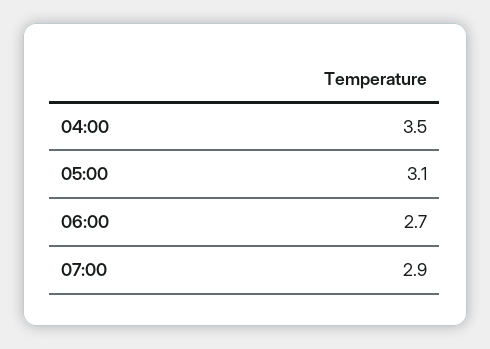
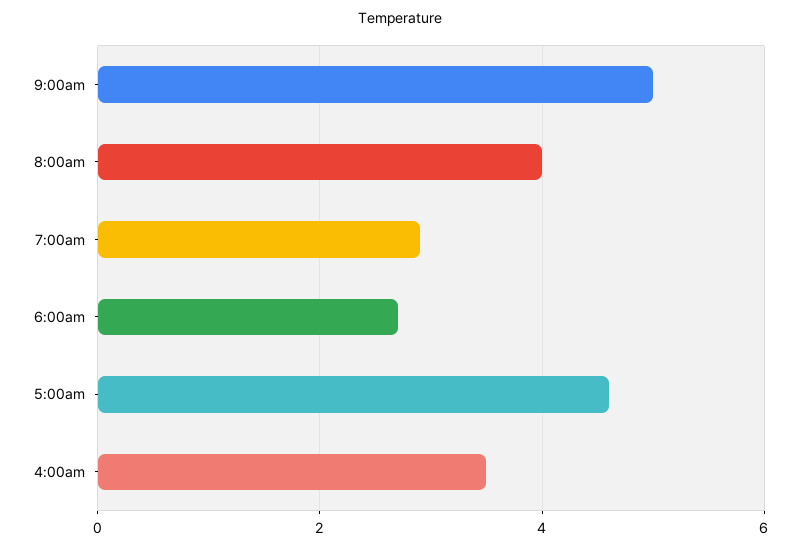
05:00: 3.1 -> 4.5
9:00am: none -> 5
8:00am: none -> 4

